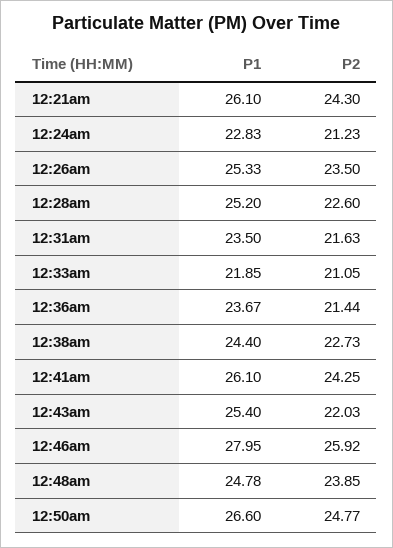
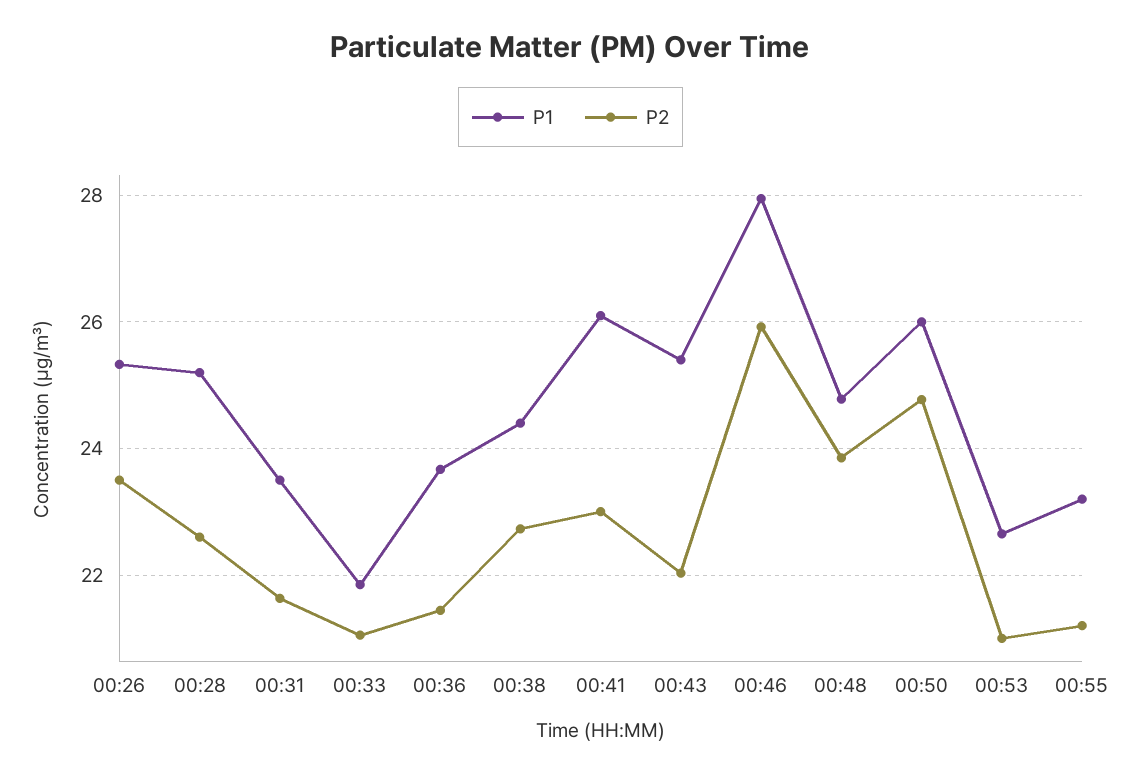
P1, 12:21am: 26.1 -> none
P2, 12:21am: 24.3 -> none
P1, 12:24am: 22.83 -> none
P2, 12:24am: 21.23 -> none
P2, 12:41am: 24.25 -> 23
P1, 12:50am: 26.6 -> 26
P1, 00:53: none -> 22.6
P2, 00:53: none -> 21
P1, 00:55: none -> 23.2
P2, 00:55: none -> 21.2

